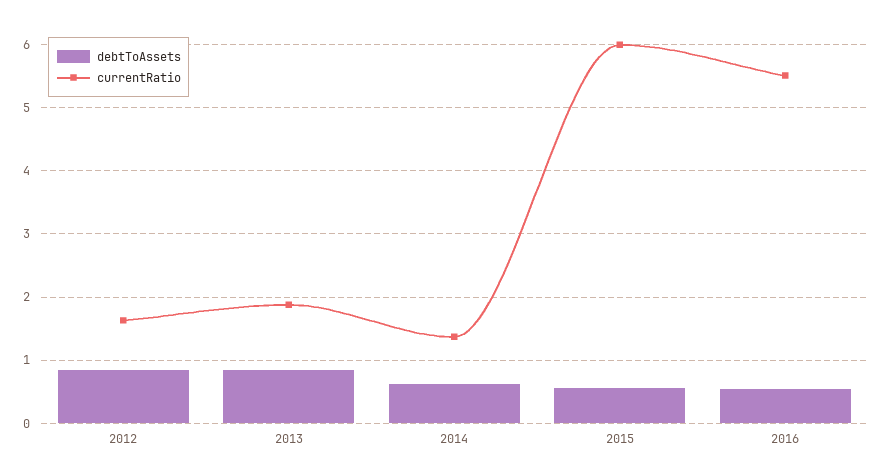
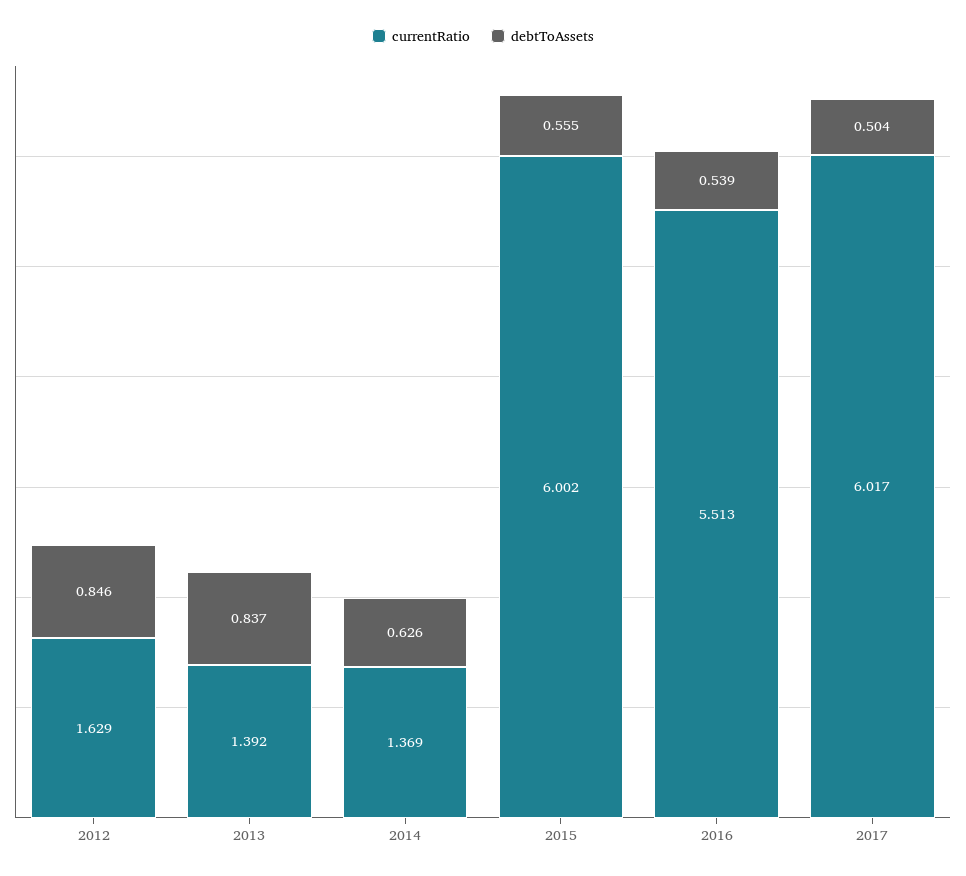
currentRatio, 2013: 1.9 -> 1.392
currentRatio, 2017: none -> 6.017
debtToAssets, 2017: none -> 0.504

